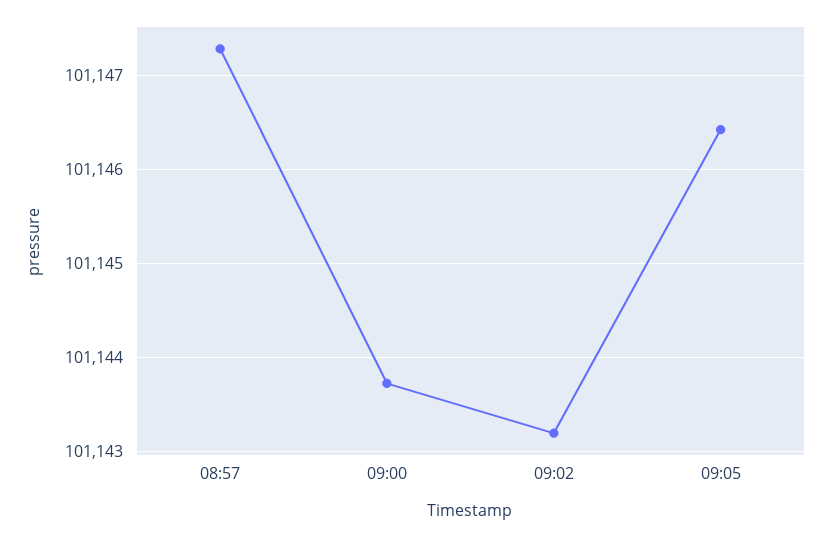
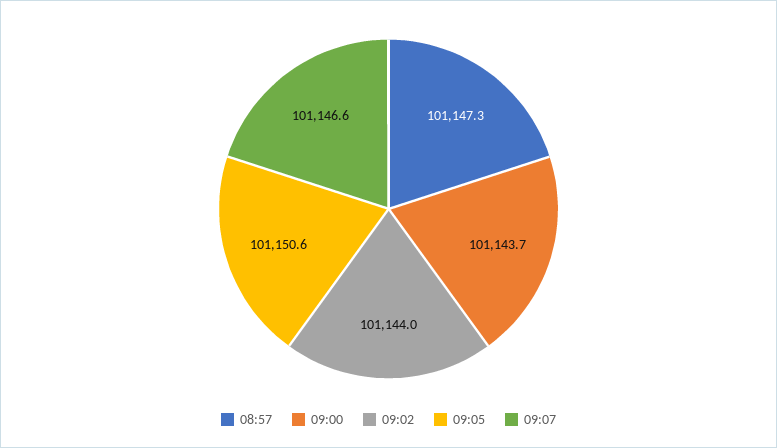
09:02: 101143.2 -> 101144
09:05: 101146.4 -> 101150.6
09:07: none -> 101146.6

